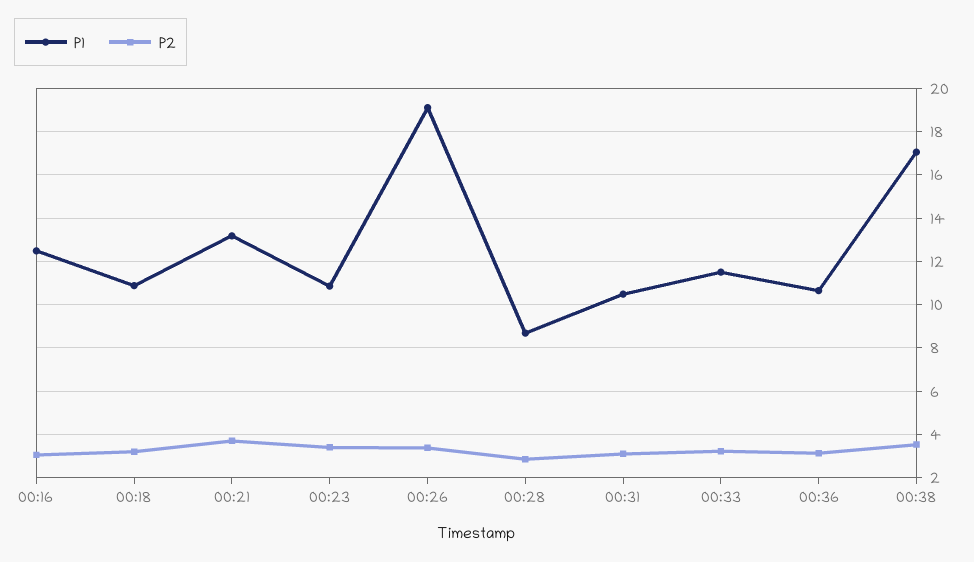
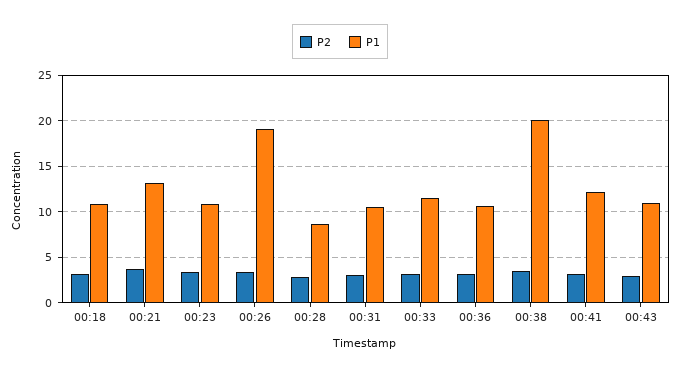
P1, 00:16: 12.5 -> none
P2, 00:16: 3 -> none
P1, 00:38: 17 -> 20
P2, 00:41: none -> 3
P1, 00:41: none -> 12
P2, 00:43: none -> 3
P1, 00:43: none -> 11

